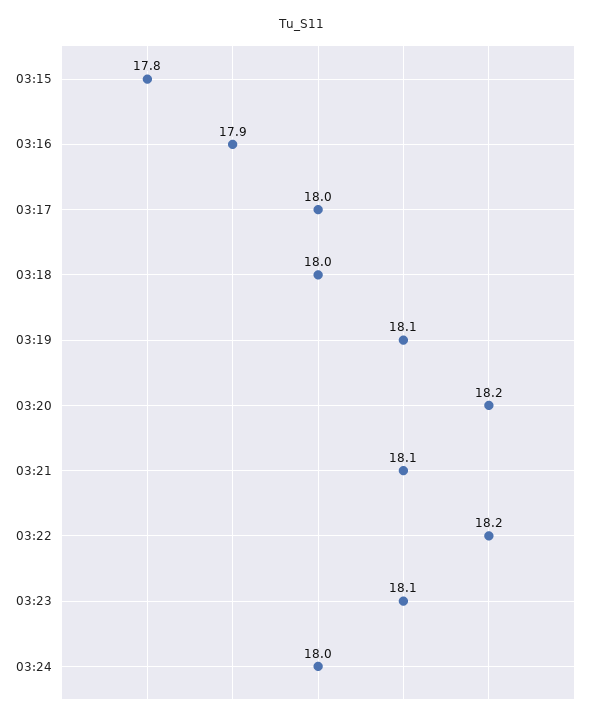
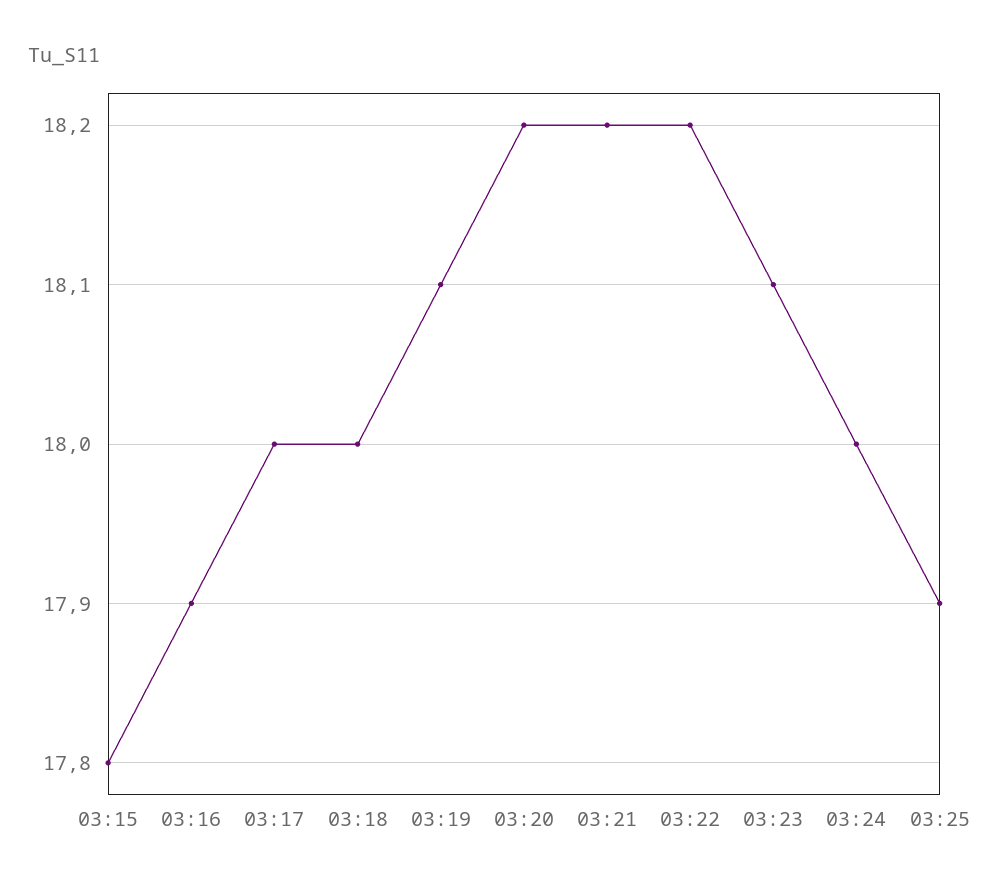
03:21: 18.1 -> 18.2
03:25: none -> 17.9

